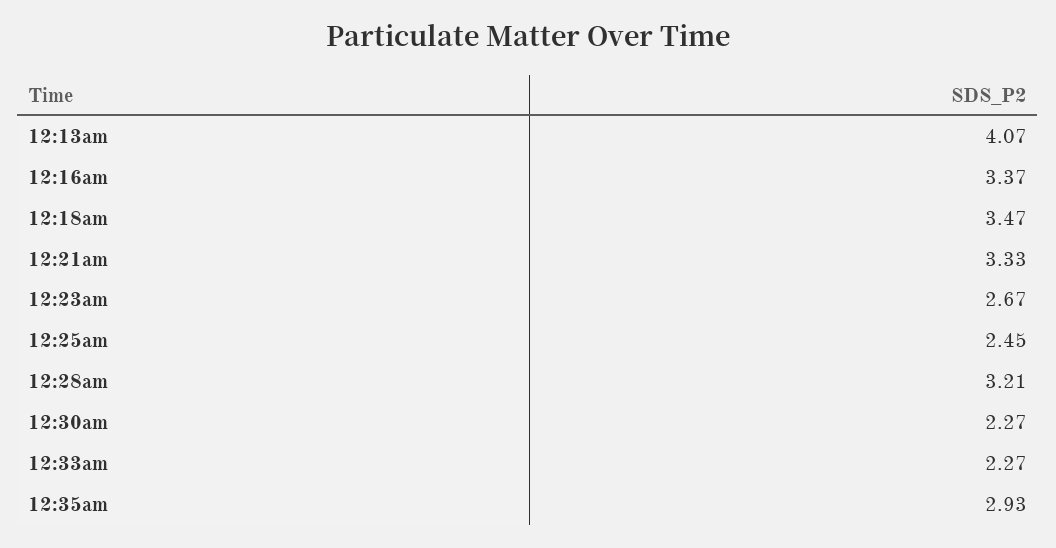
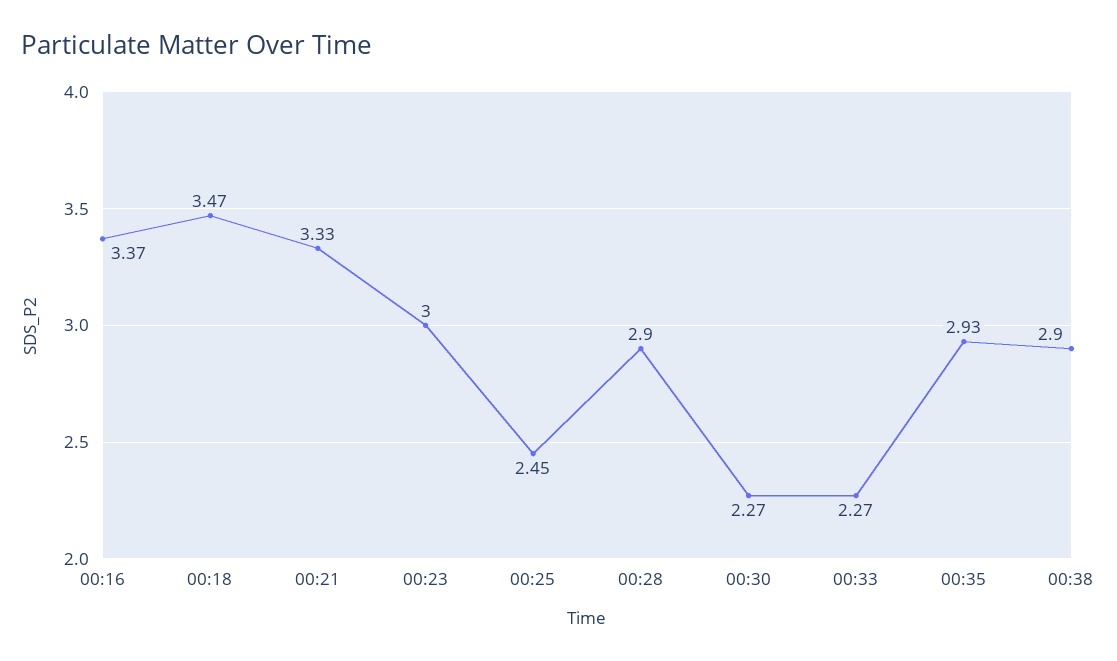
12:13am: 4.07 -> none
12:23am: 2.67 -> 3
12:28am: 3.21 -> 2.9
00:38: none -> 2.9

